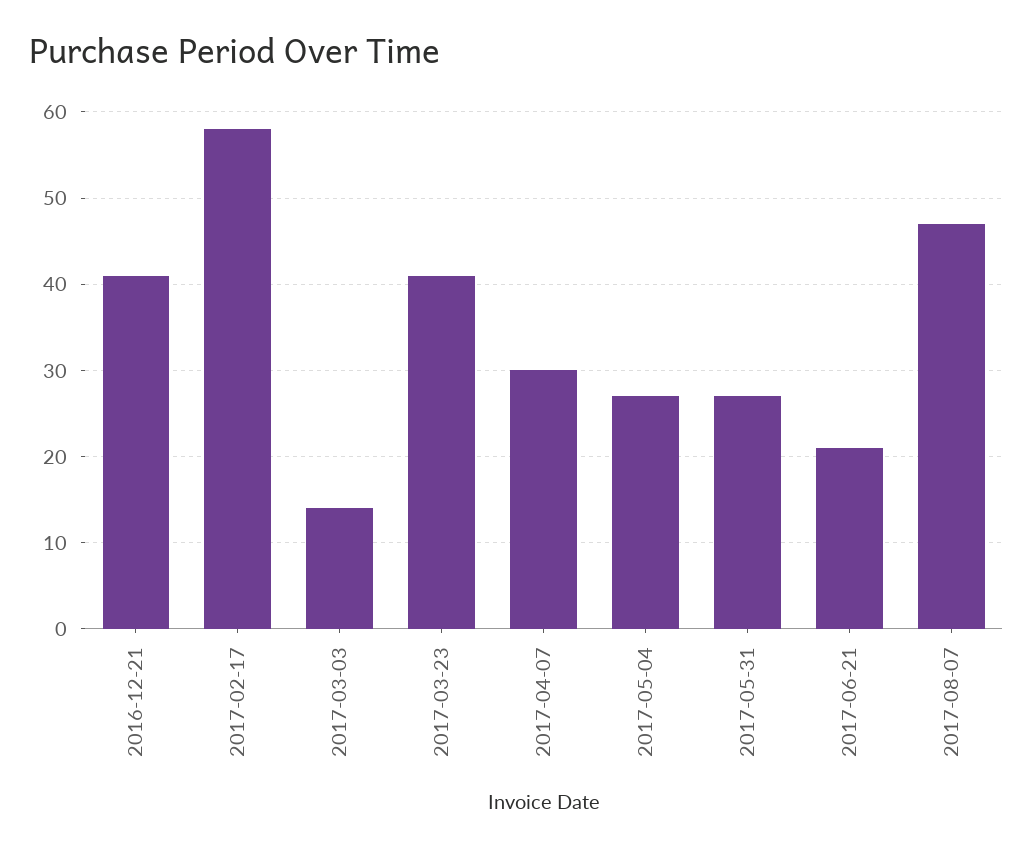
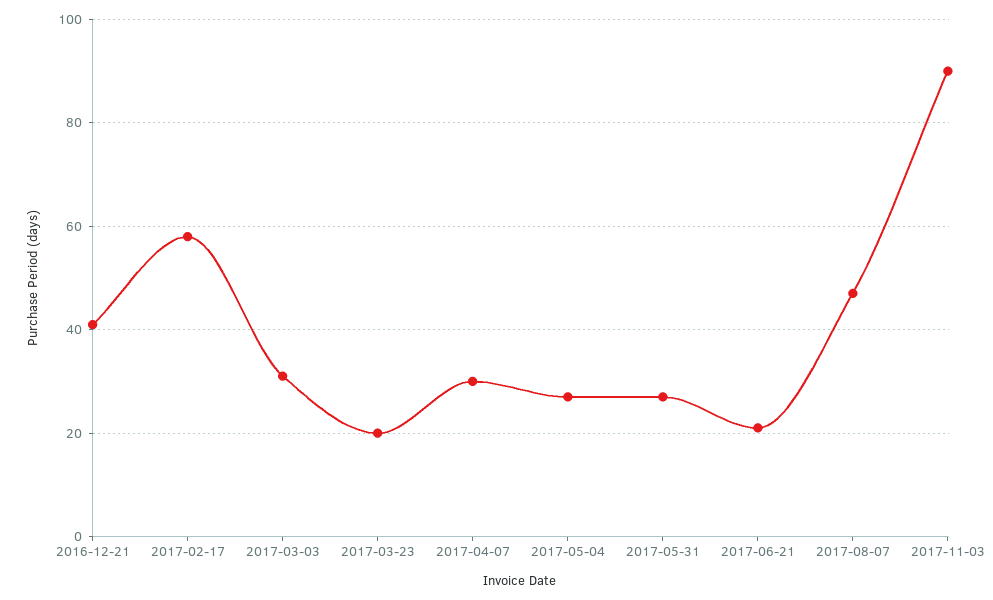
2017-03-03: 14 -> 30
2017-03-23: 41 -> 20
2017-11-03: none -> 90

